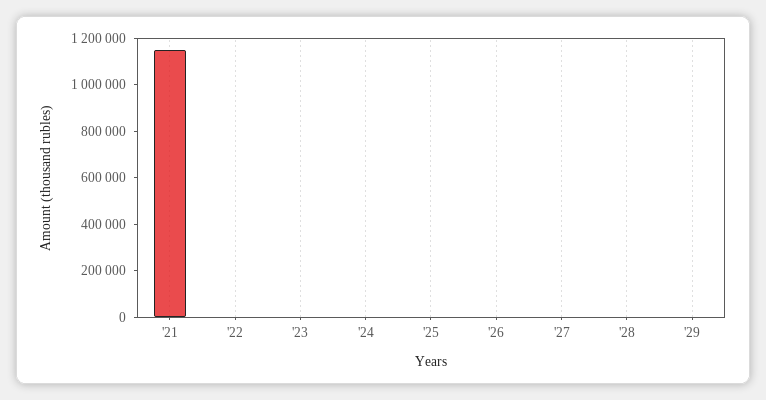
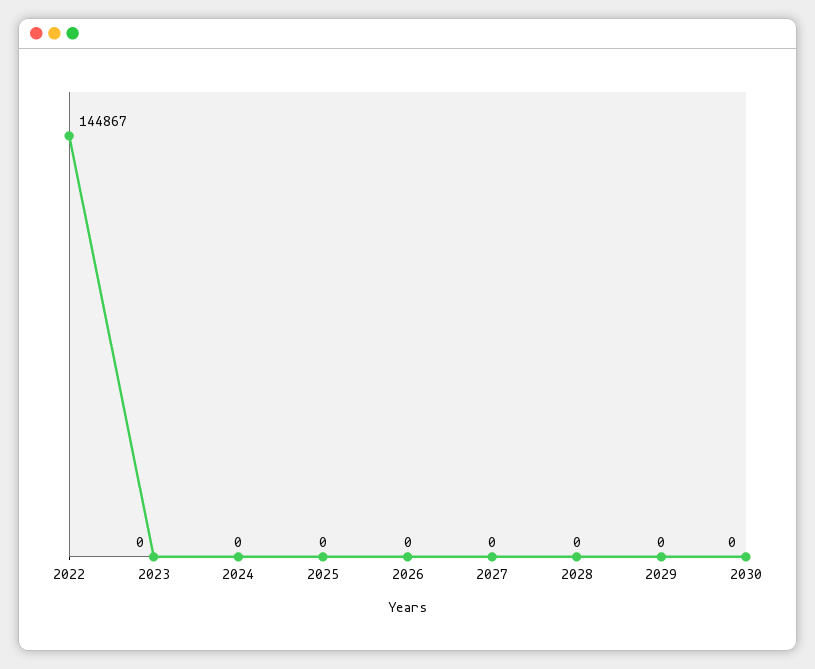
'21: 1150000 -> none
'22: 0 -> 144867
2030: none -> 0

